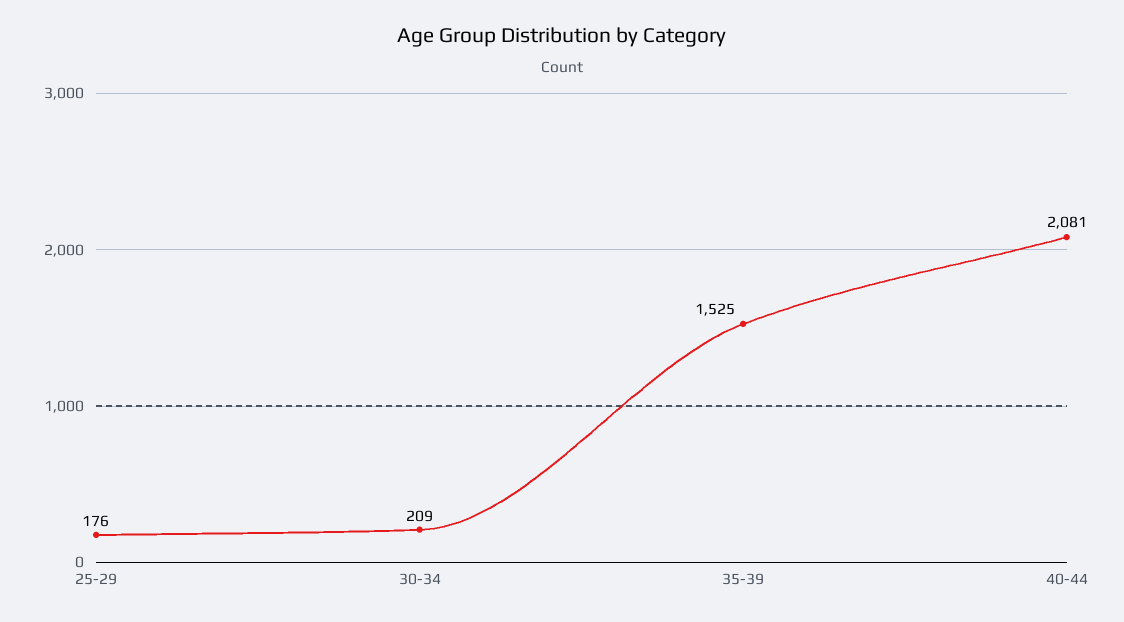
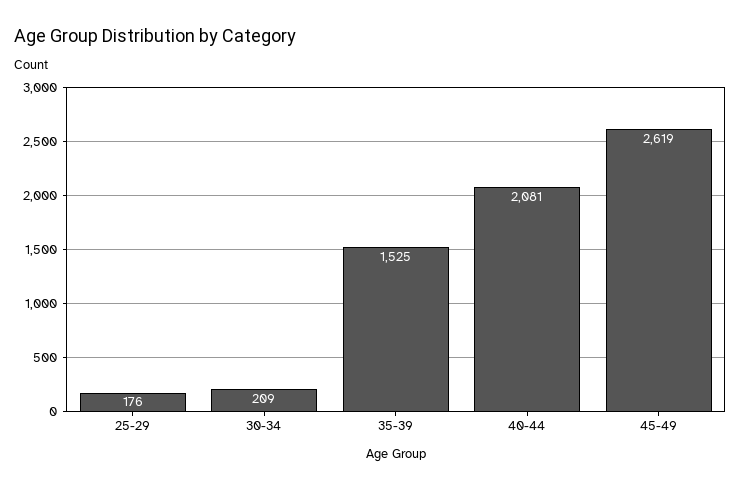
45-49: none -> 2619

